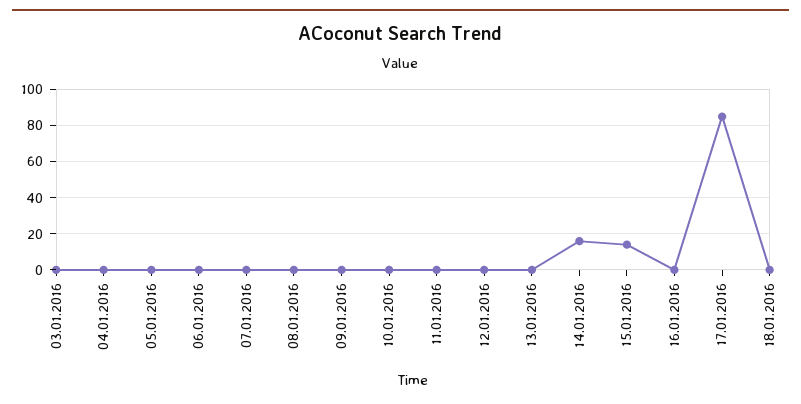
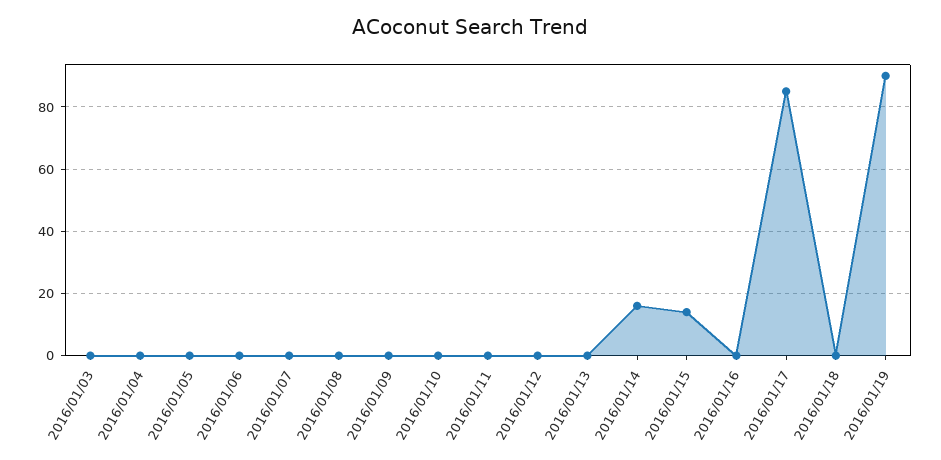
2016/01/19: none -> 90

